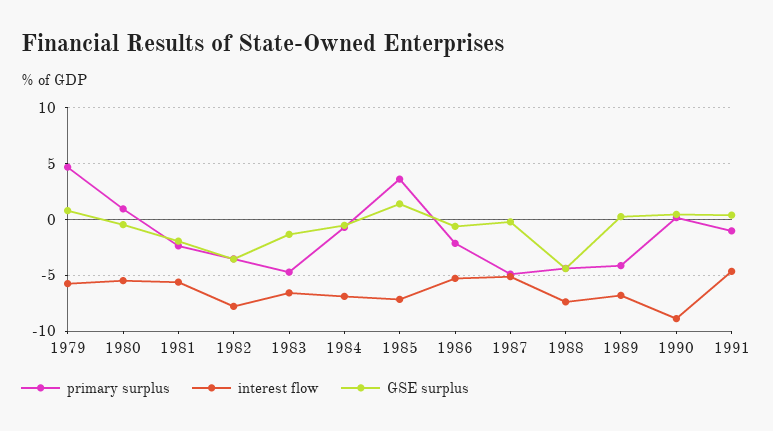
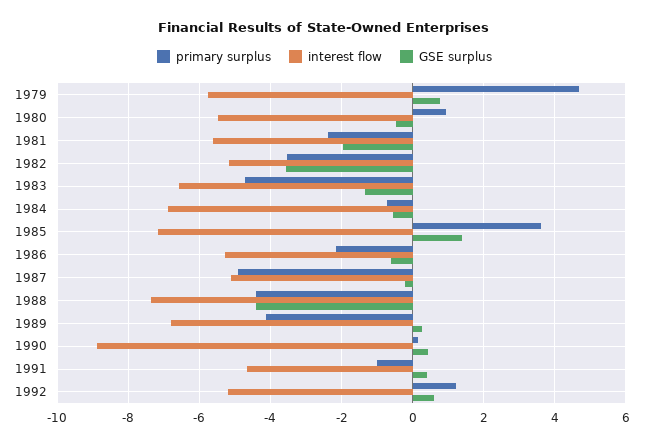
interest flow, 1982: -8 -> -5.2
primary surplus, 1992: none -> 1.2
interest flow, 1992: none -> -5.2
GSE surplus, 1992: none -> 0.6

